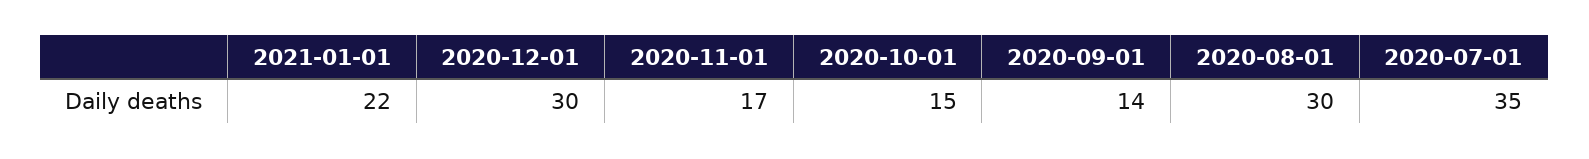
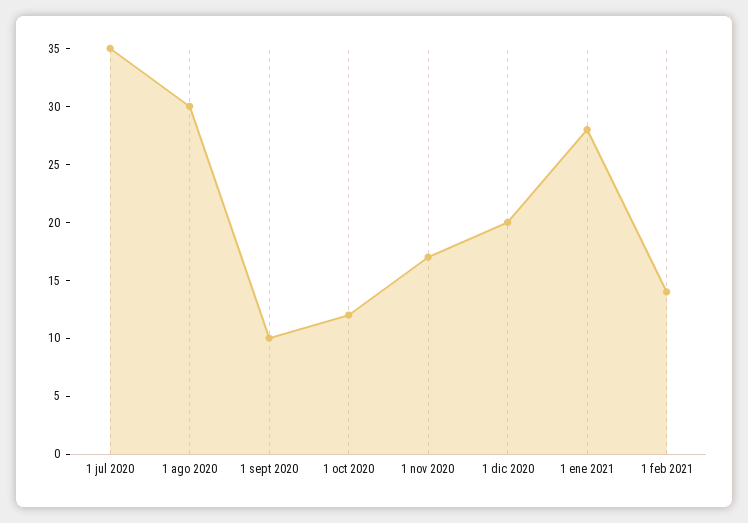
2021-01-01: 22 -> 28
2020-12-01: 30 -> 20
2020-10-01: 15 -> 12
2020-09-01: 14 -> 10
1 feb 2021: none -> 14

